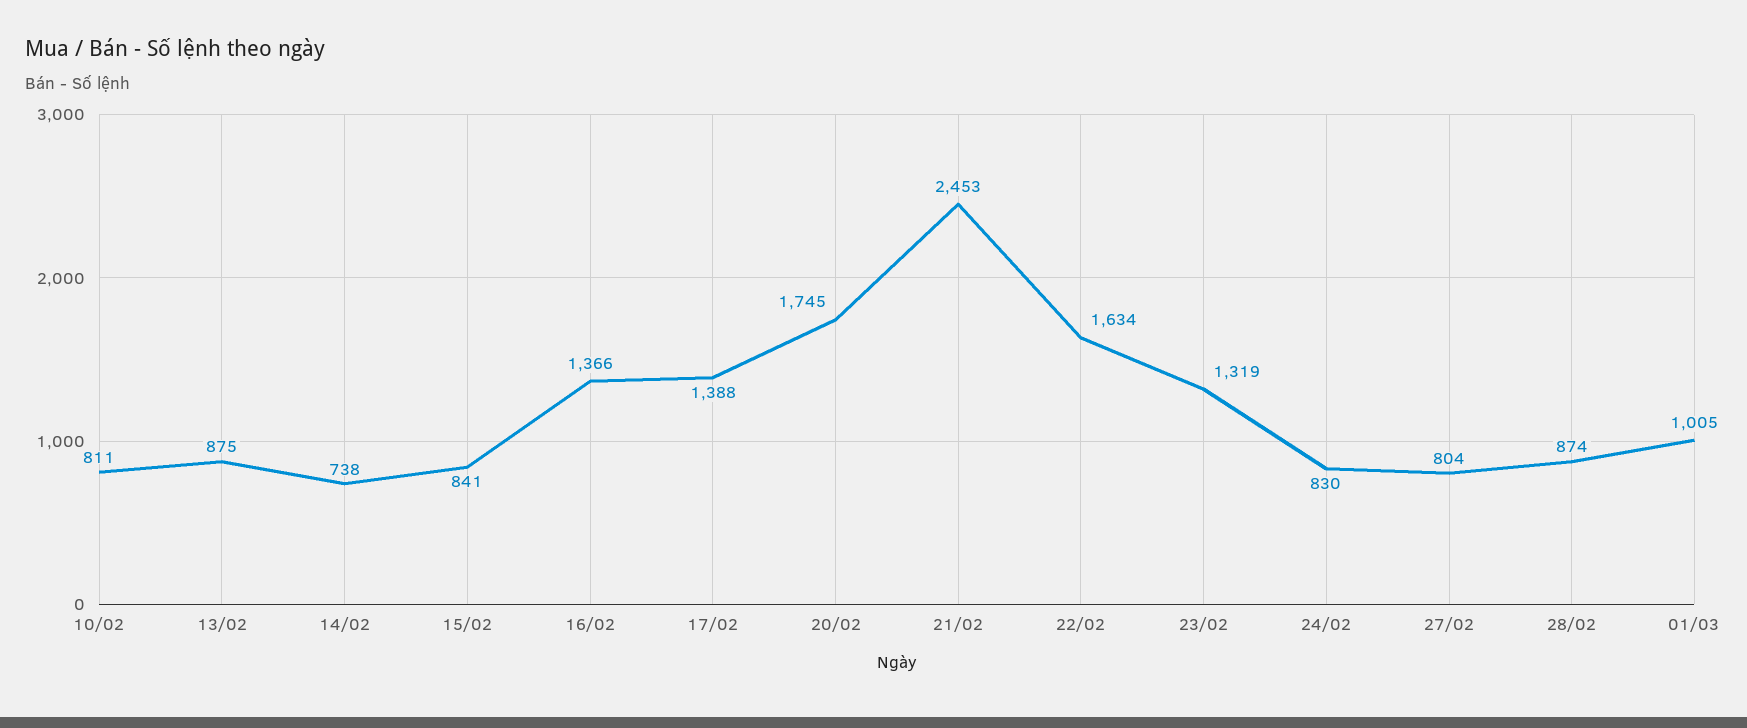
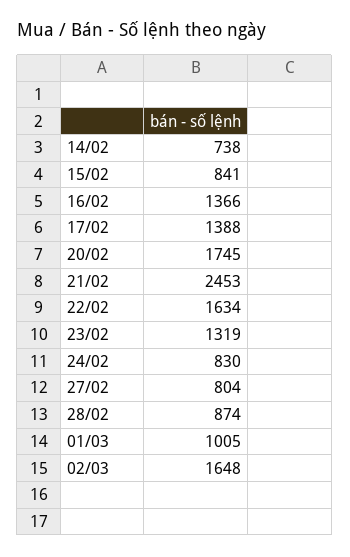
10/02: 811 -> none
13/02: 875 -> none
02/03: none -> 1648

